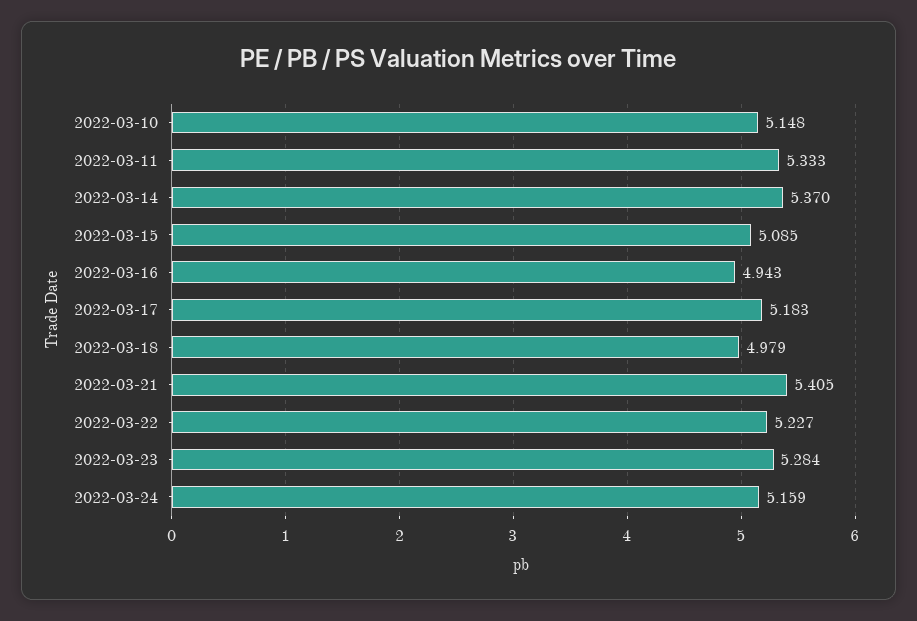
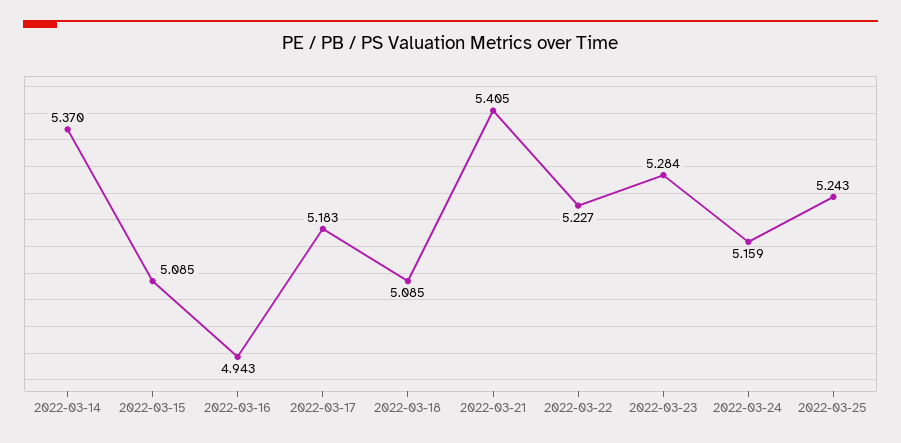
2022-03-10: 5.148 -> none
2022-03-11: 5.333 -> none
2022-03-18: 4.979 -> 5.085
2022-03-25: none -> 5.243

